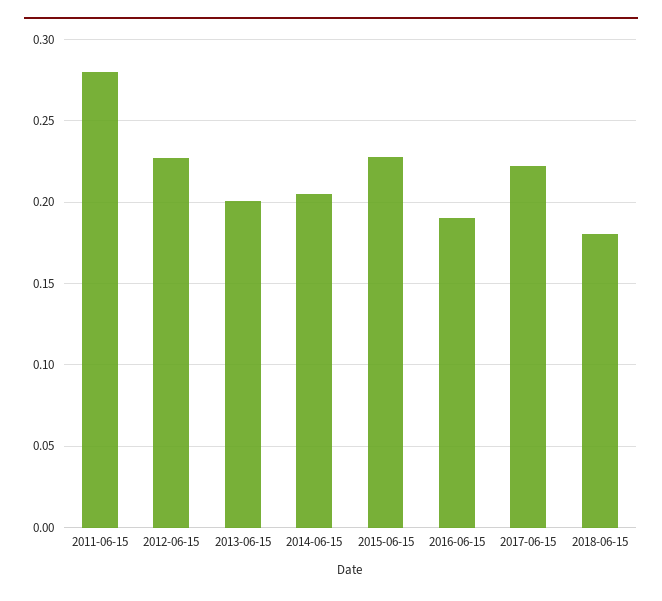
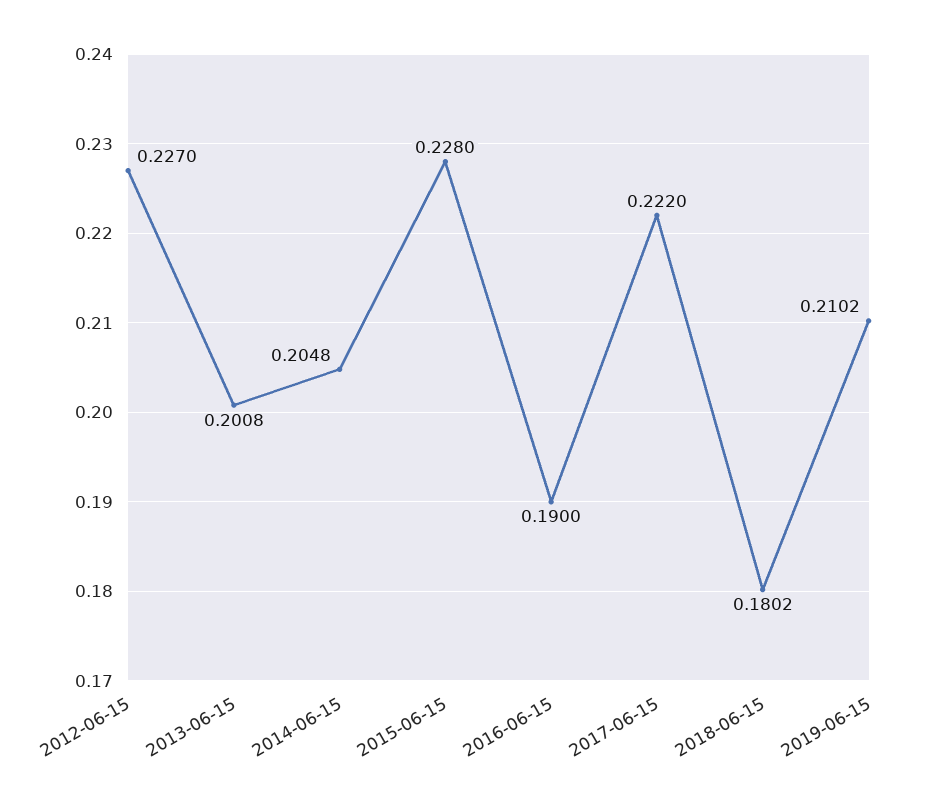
2011-06-15: 0.28 -> none
2019-06-15: none -> 0.2102

